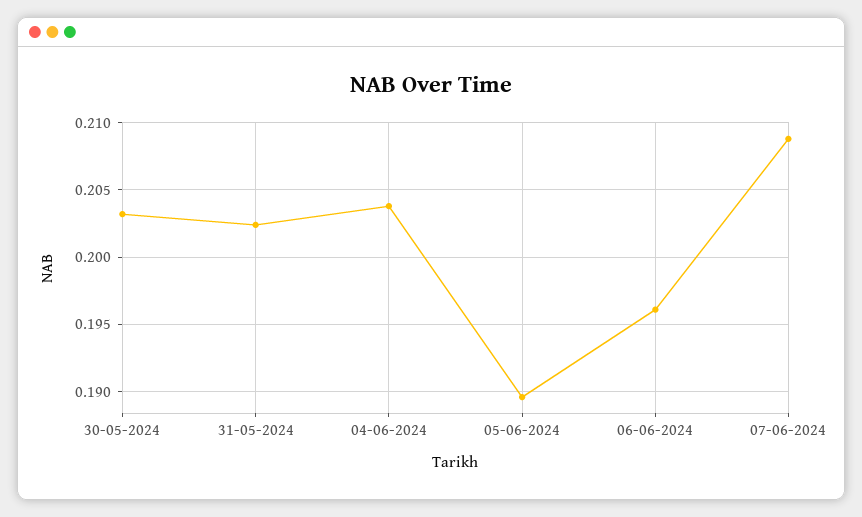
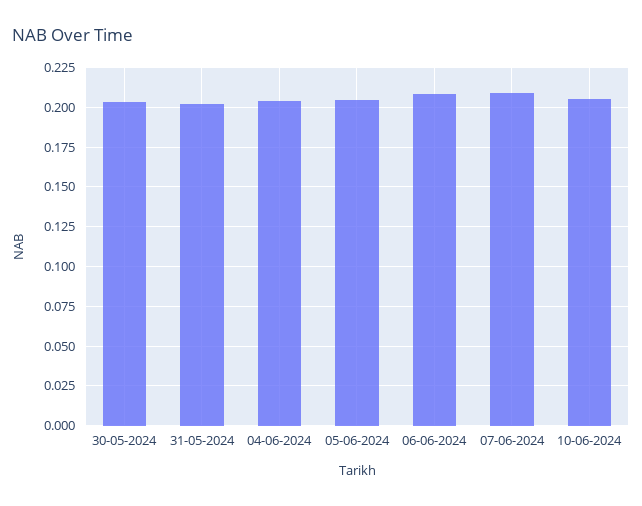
05-06-2024: 0.1895 -> 0.205
06-06-2024: 0.196 -> 0.21
10-06-2024: none -> 0.205

